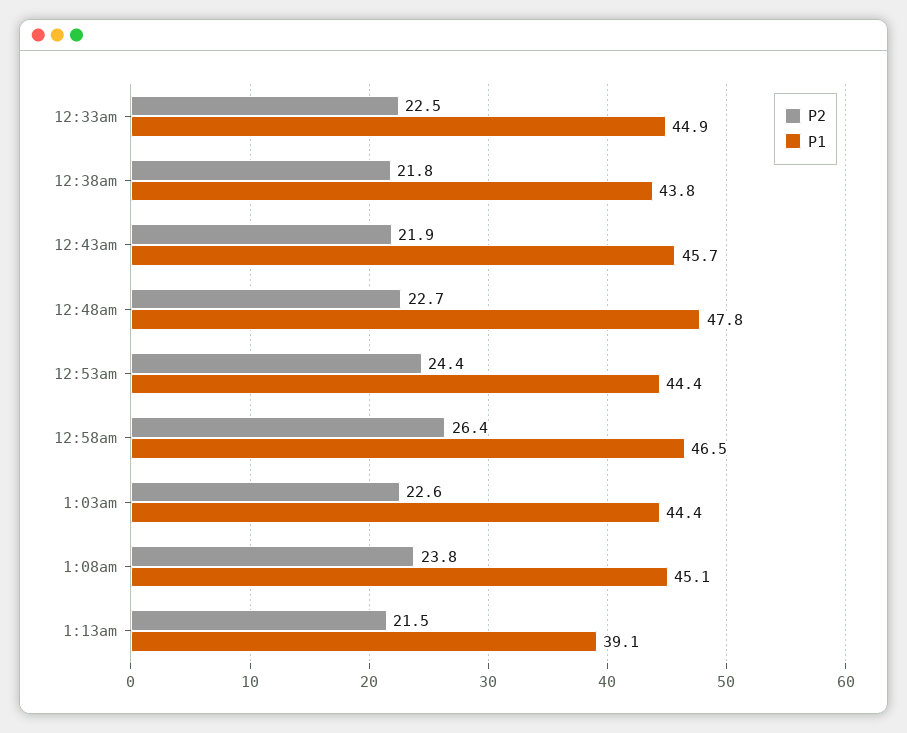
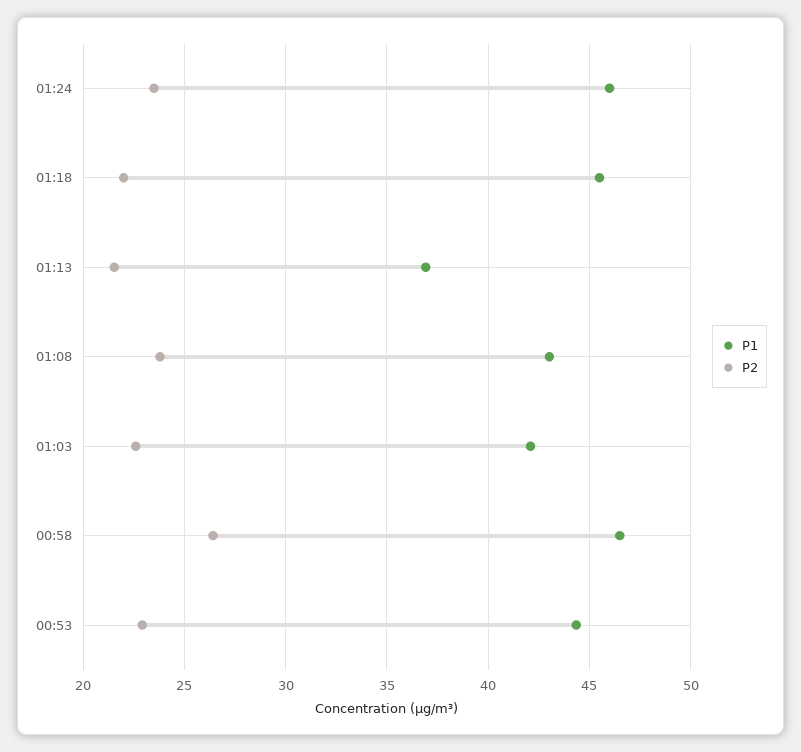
P2, 12:33am: 22.5 -> none
P1, 12:33am: 44.9 -> none
P2, 12:38am: 21.8 -> none
P1, 12:38am: 43.8 -> none
P2, 12:43am: 21.9 -> none
P1, 12:43am: 45.7 -> none
P2, 12:48am: 22.7 -> none
P1, 12:48am: 47.8 -> none
P2, 12:53am: 24.4 -> 23
P1, 1:03am: 44.4 -> 42
P1, 1:08am: 45.1 -> 43
P1, 1:13am: 39.1 -> 37
P1, 01:24: none -> 46
P2, 01:24: none -> 23.5
P1, 01:18: none -> 45.5
P2, 01:18: none -> 22

